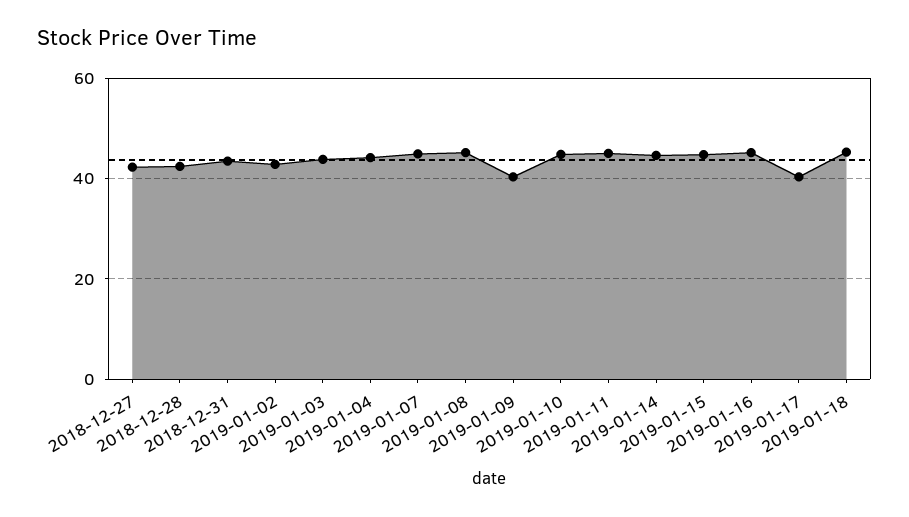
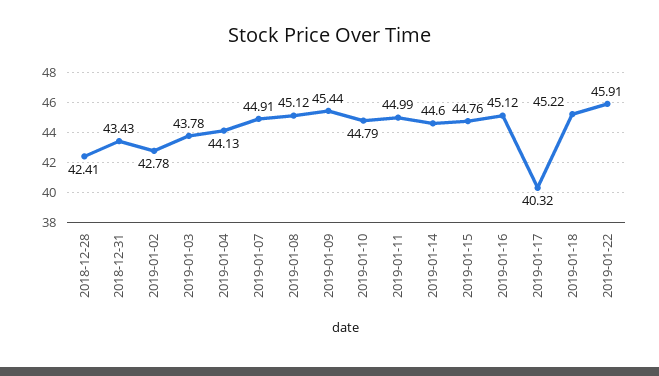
2018-12-27: 42 -> none
2019-01-09: 40 -> 45.44
2019-01-22: none -> 45.91

